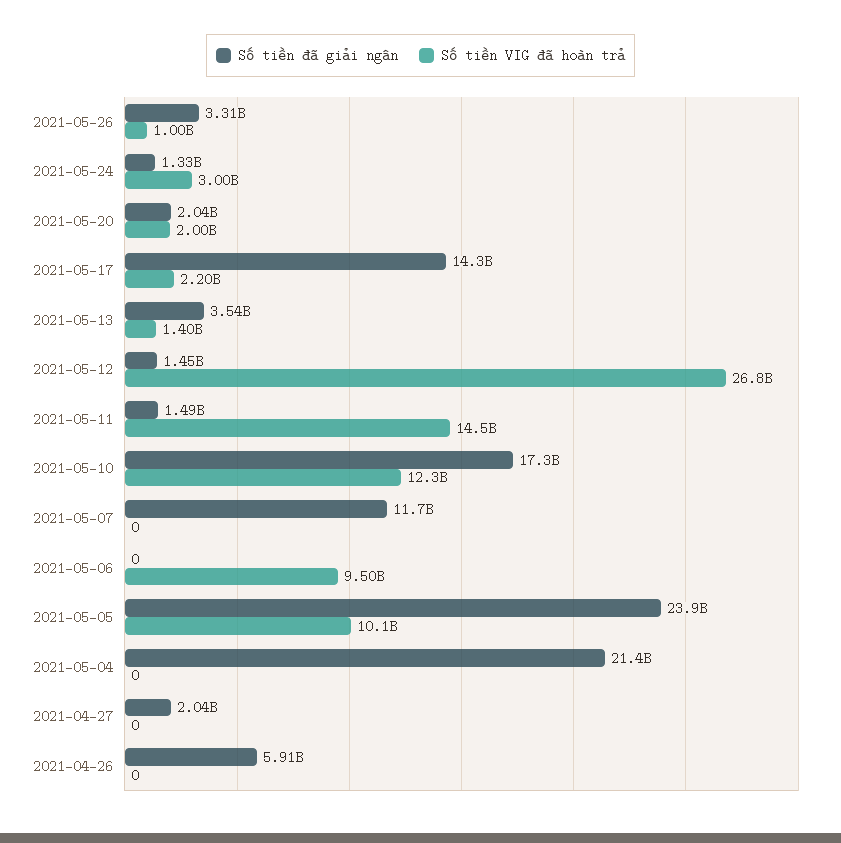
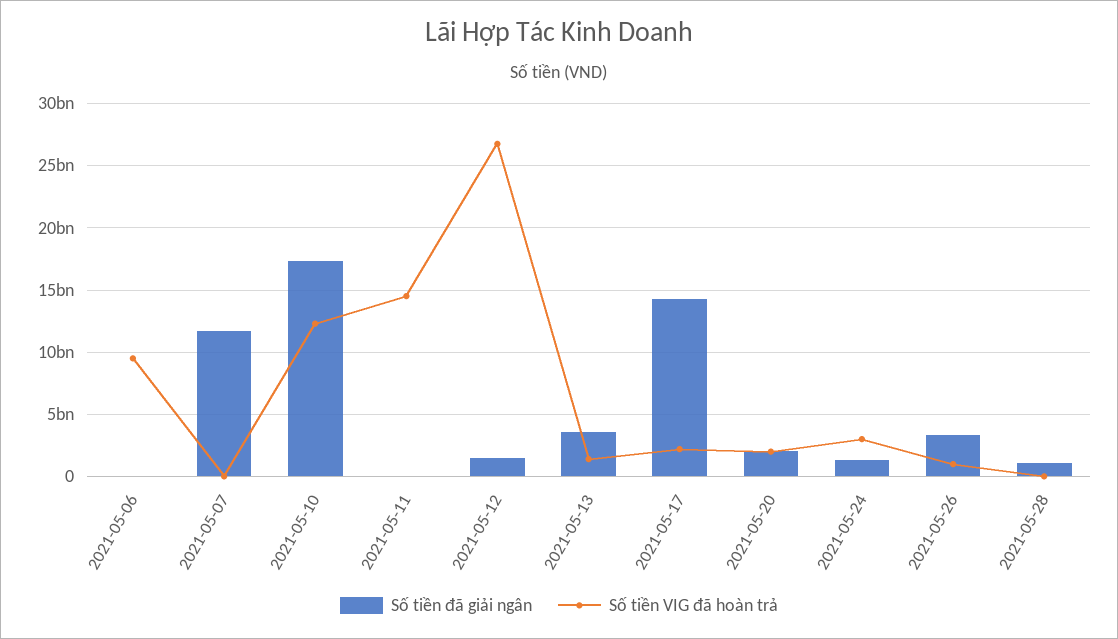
Số tiền đã giải ngân, 2021-05-11: 1490000000 -> 0
Số tiền đã giải ngân, 2021-05-05: 23900000000 -> none
Số tiền VIG đã hoàn trả, 2021-05-05: 10100000000 -> none
Số tiền đã giải ngân, 2021-05-04: 21400000000 -> none
Số tiền VIG đã hoàn trả, 2021-05-04: 0 -> none
Số tiền đã giải ngân, 2021-04-27: 2040000000 -> none
Số tiền VIG đã hoàn trả, 2021-04-27: 0 -> none
Số tiền đã giải ngân, 2021-04-26: 5910000000 -> none
Số tiền VIG đã hoàn trả, 2021-04-26: 0 -> none
Số tiền đã giải ngân, 2021-05-28: none -> 1000000000
Số tiền VIG đã hoàn trả, 2021-05-28: none -> 0

